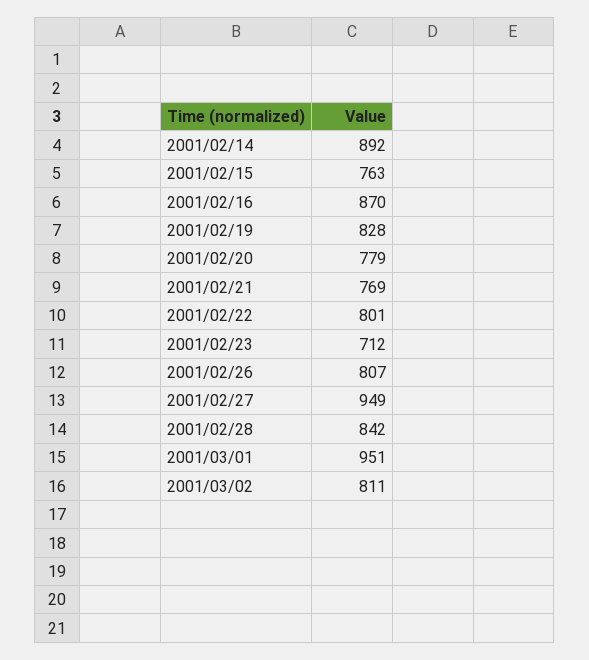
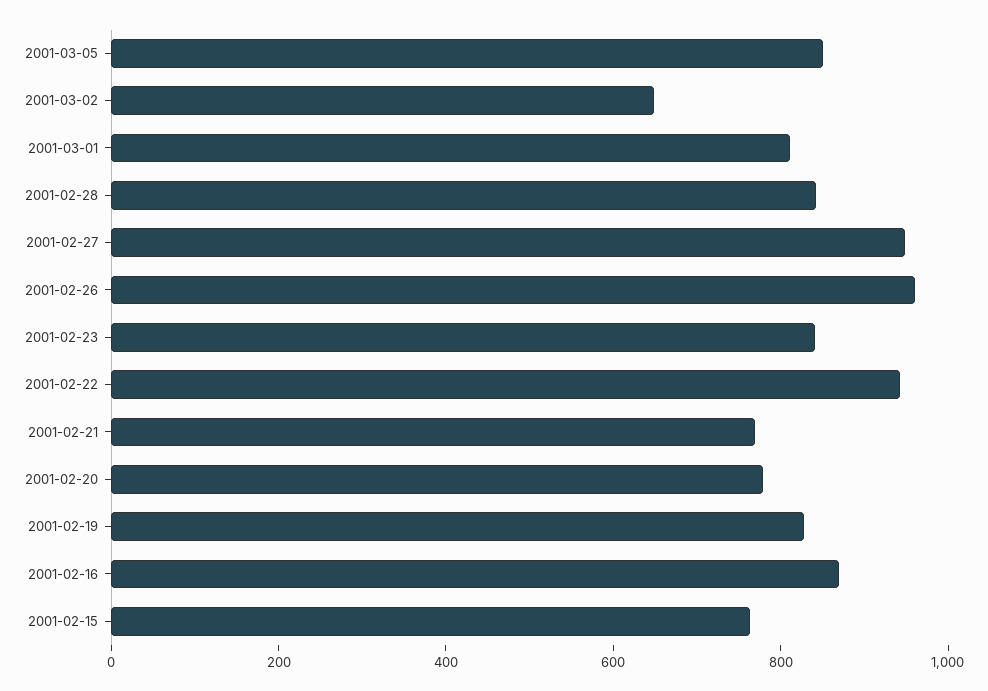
2001/02/14: 892 -> none
2001/02/22: 801 -> 950
2001/02/23: 712 -> 850
2001/02/26: 807 -> 950
2001/03/01: 951 -> 800
2001/03/02: 811 -> 650
2001-03-05: none -> 850

